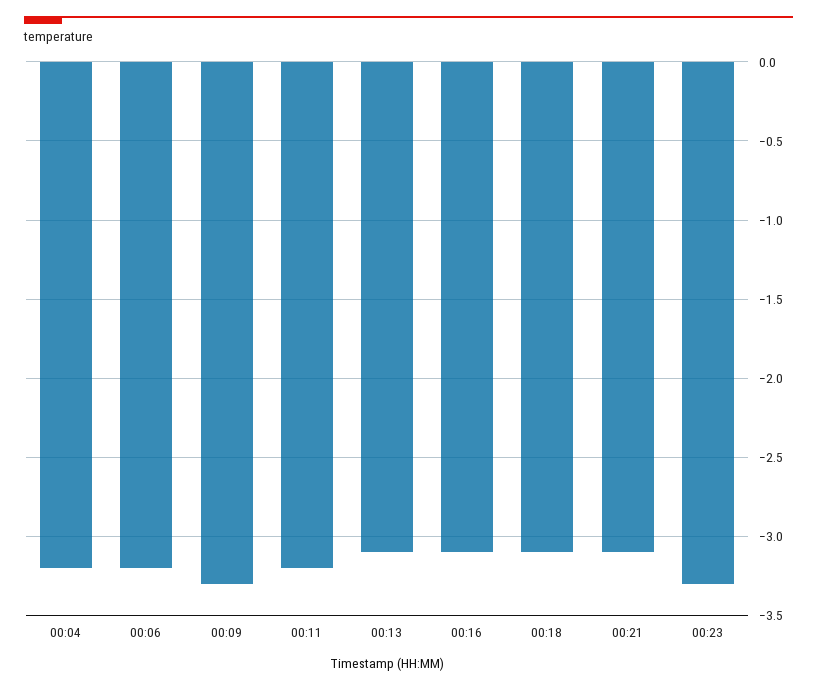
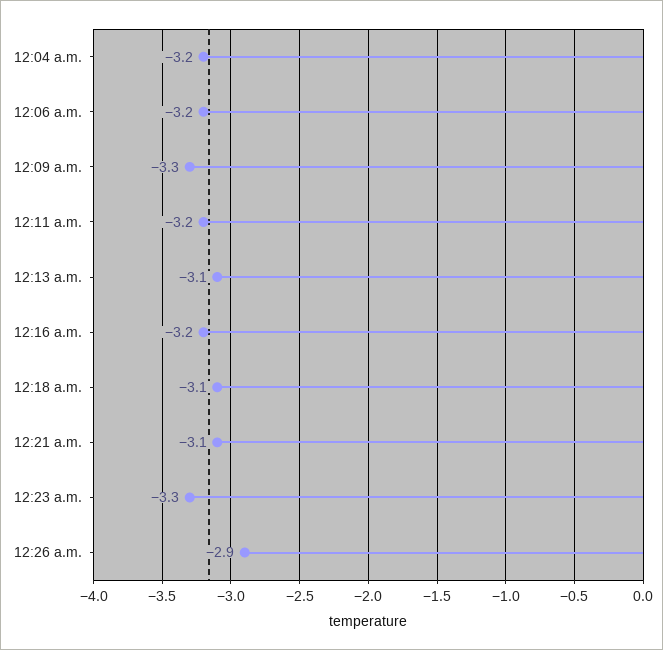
00:16: -3.1 -> -3.2
12:26 a.m.: none -> -2.9

